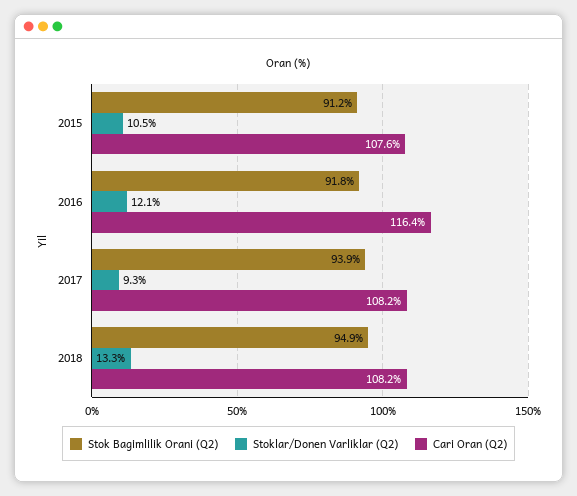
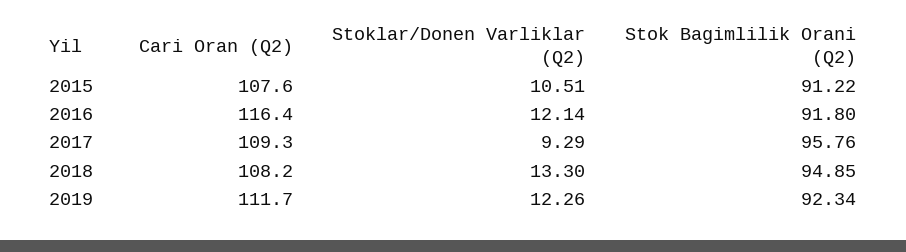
Stok Bagimlilik Orani (Q2), 2017: 93.9 -> 95.76
Cari Oran (Q2), 2017: 108.2 -> 109.3
Cari Oran (Q2), 2019: none -> 111.7
Stoklar/Donen Varliklar (Q2), 2019: none -> 12.26
Stok Bagimlilik Orani (Q2), 2019: none -> 92.34

